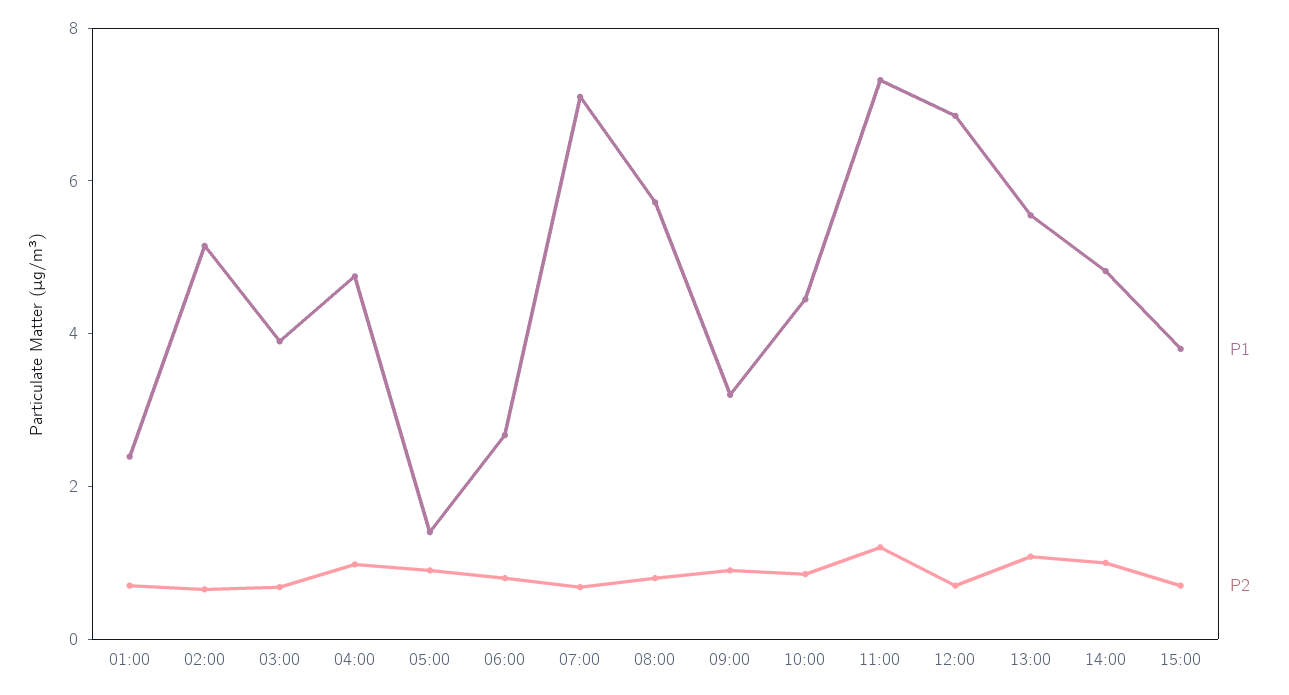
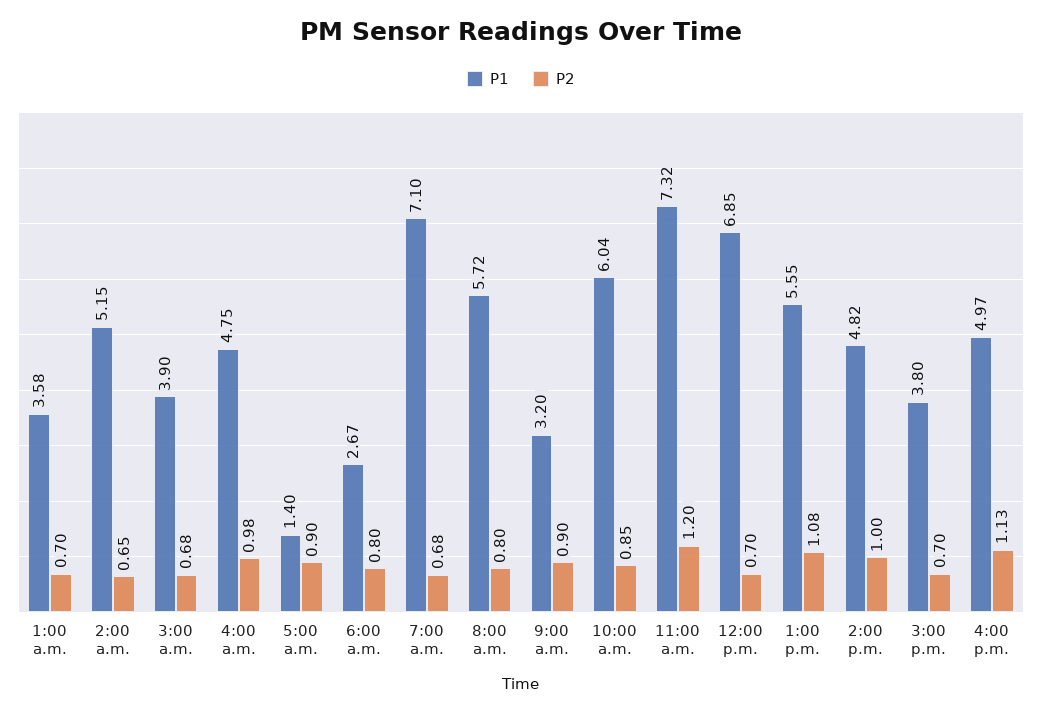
P1, 01:00: 2.5 -> 3.58
P1, 10:00: 4.5 -> 6.04
P1, 4:00 p.m.: none -> 4.97
P2, 4:00 p.m.: none -> 1.13

